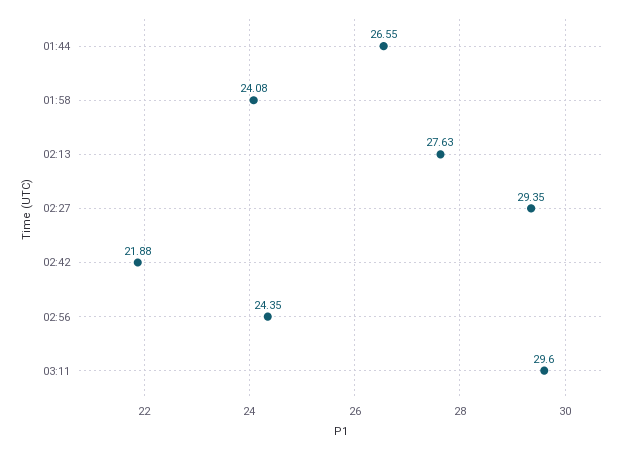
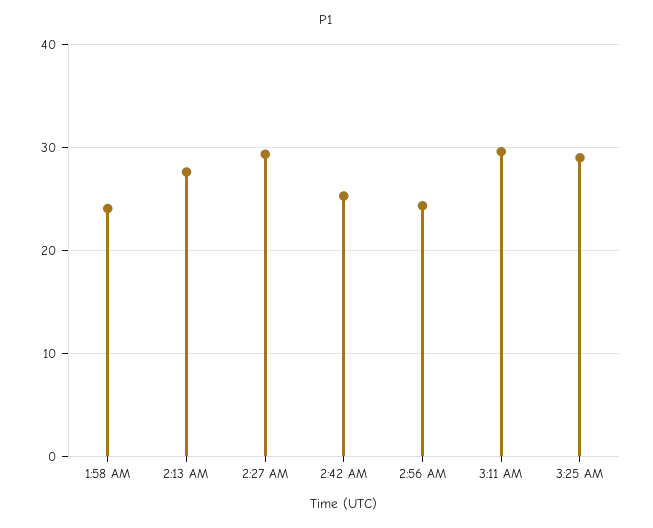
01:44: 26.55 -> none
02:42: 21.88 -> 25
3:25 AM: none -> 29

